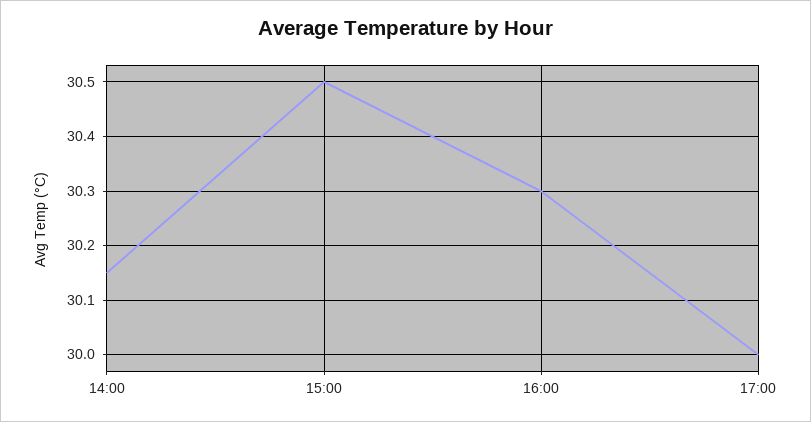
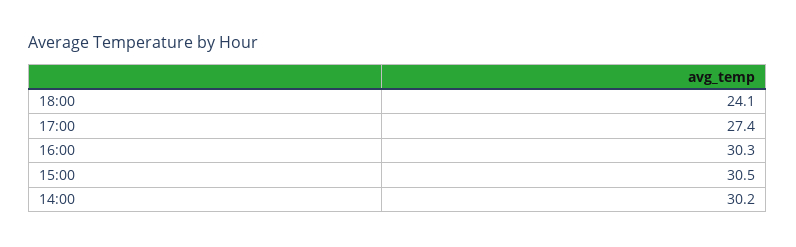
17:00: 30 -> 27.4
18:00: none -> 24.1

